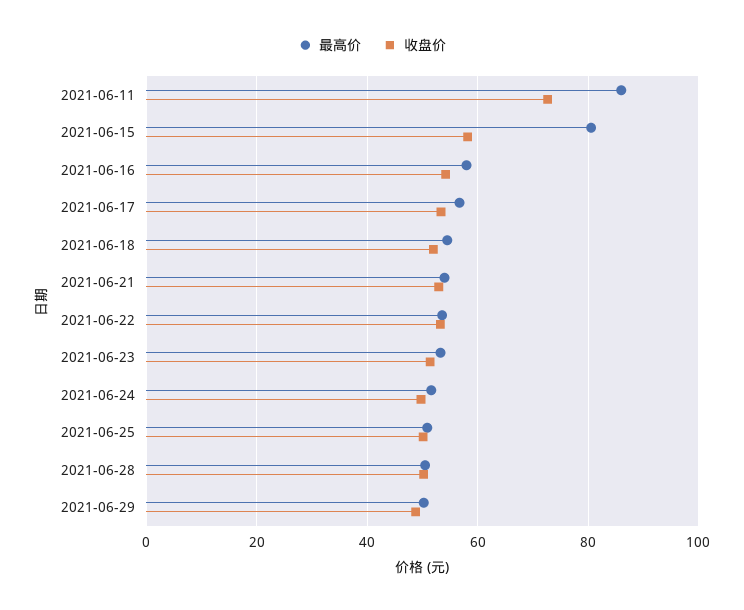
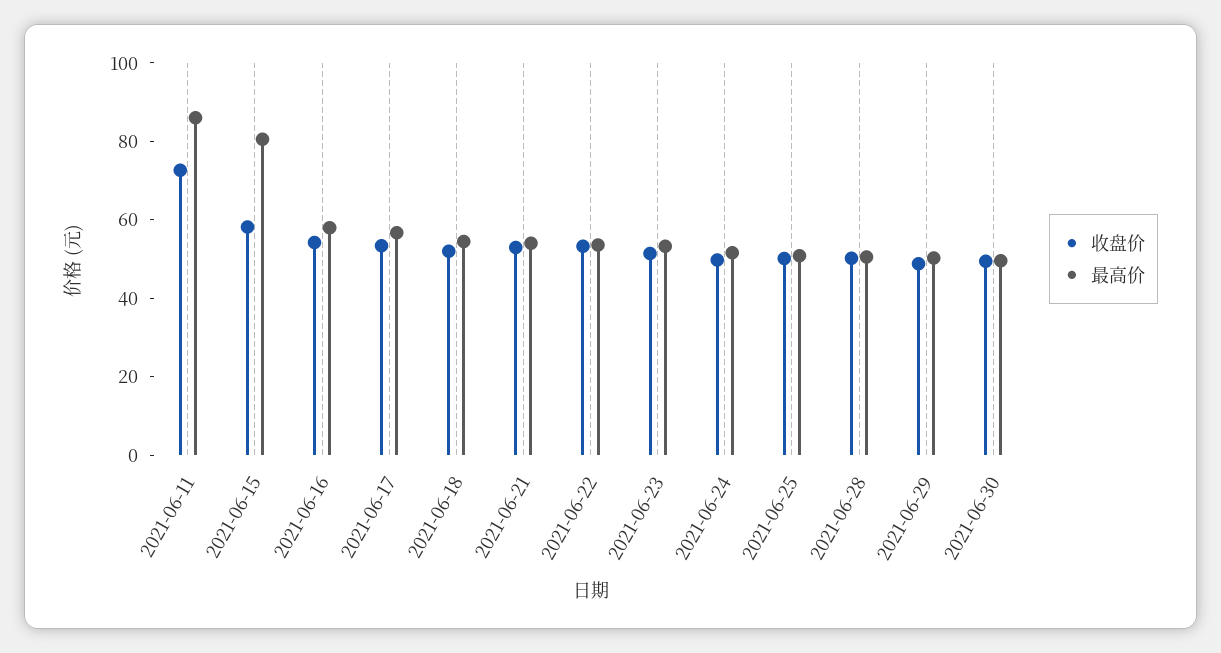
收盘价, 2021-06-30: none -> 50
最高价, 2021-06-30: none -> 50

